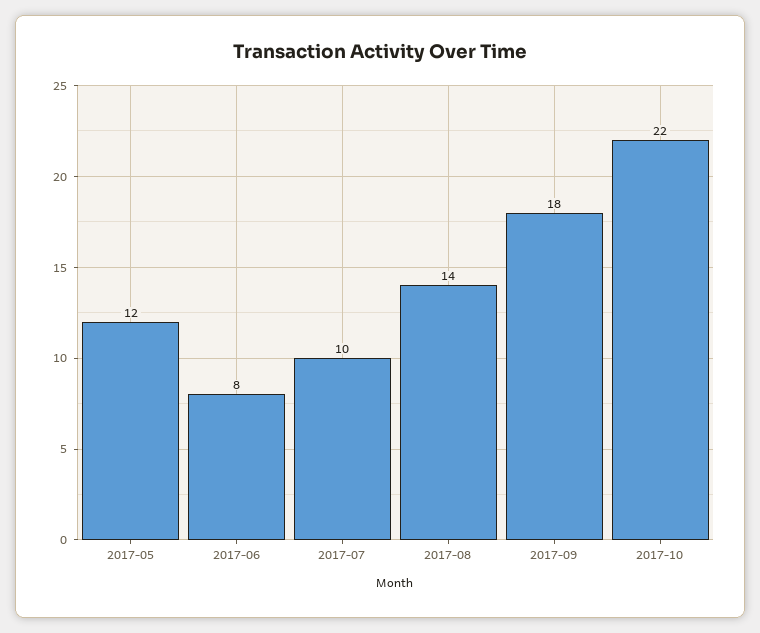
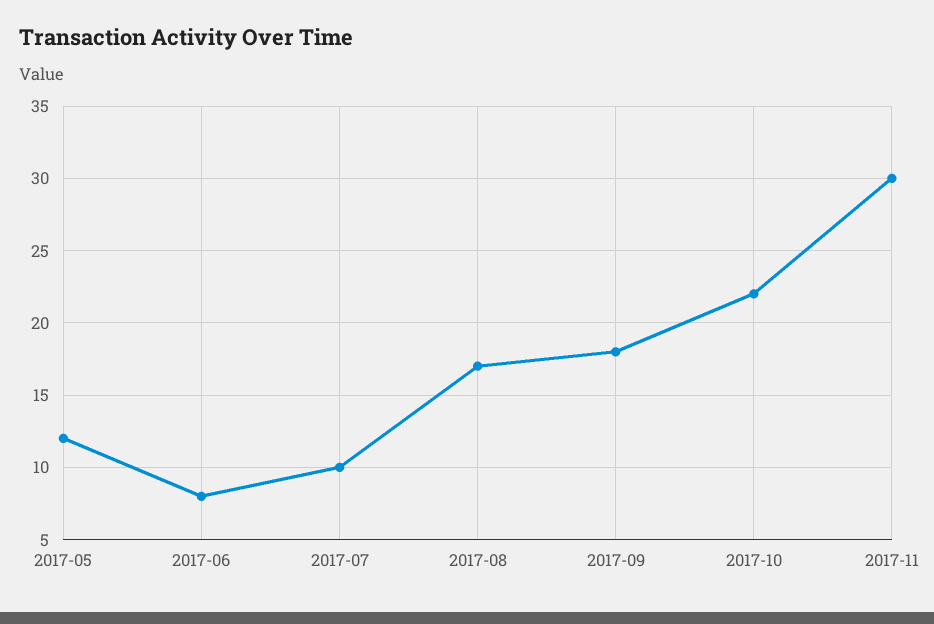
2017-08: 14 -> 17
2017-11: none -> 30

